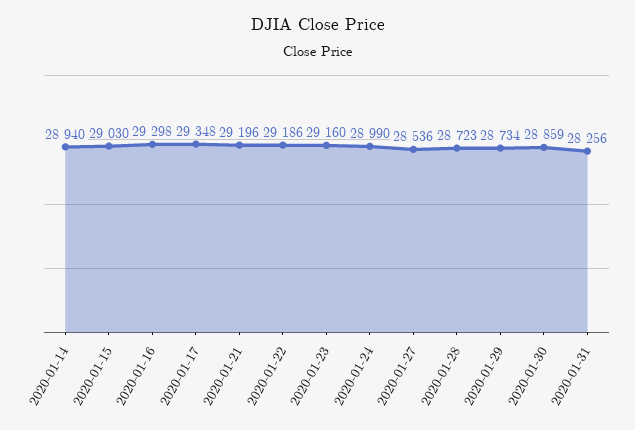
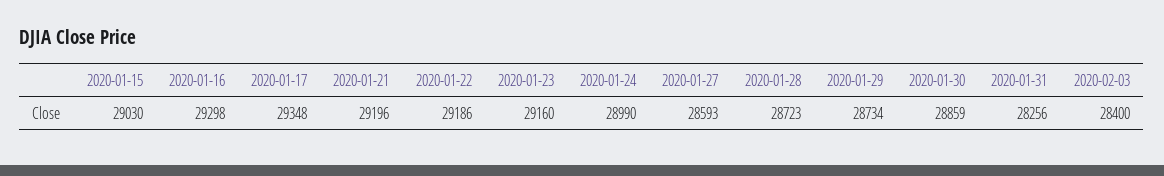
2020-01-14: 28940 -> none
2020-01-27: 28536 -> 28593
2020-02-03: none -> 28400

